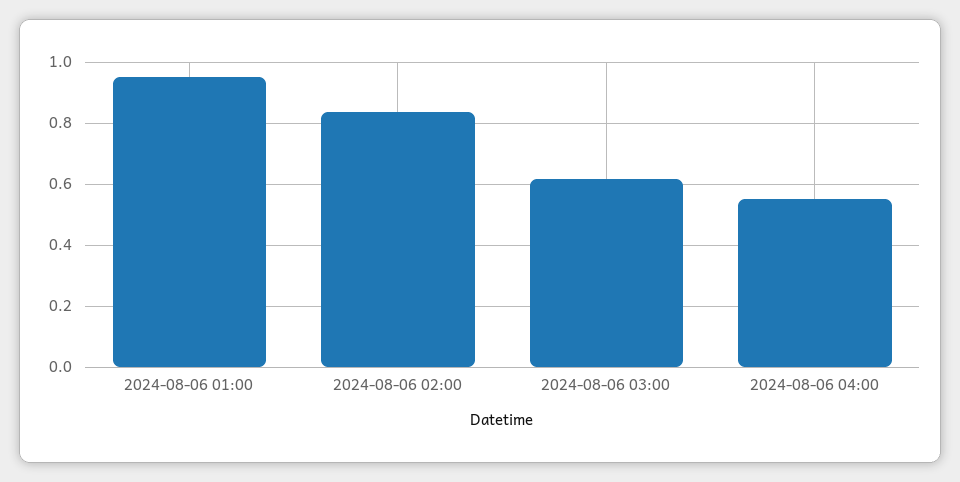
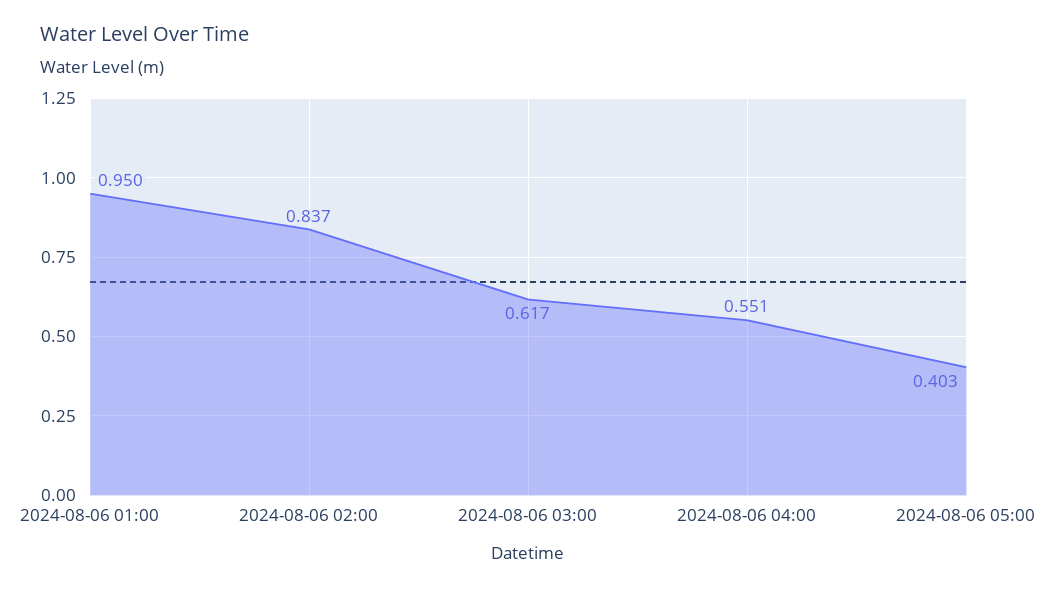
2024-08-06 05:00: none -> 0.403

